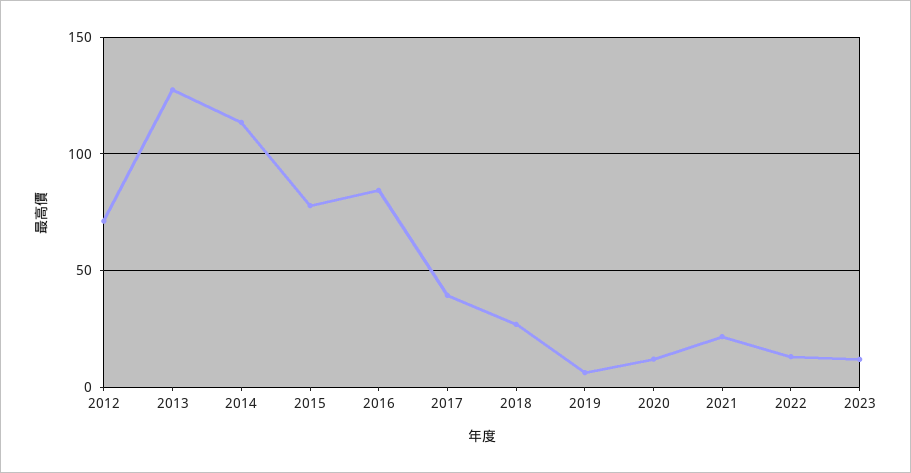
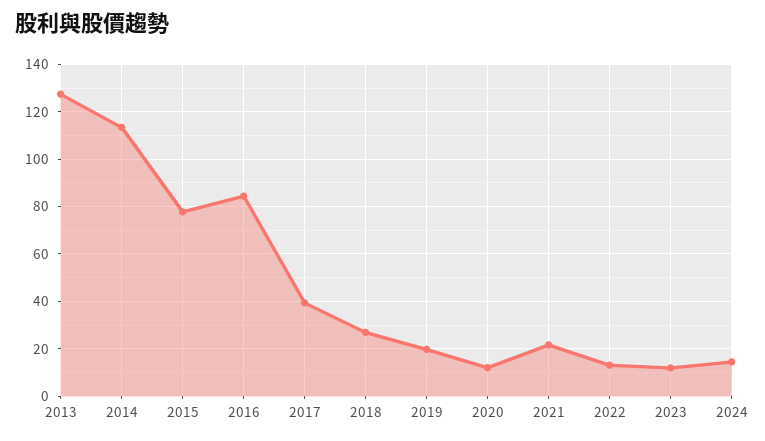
2012: 70 -> none
2019: 5 -> 20
2024: none -> 15

